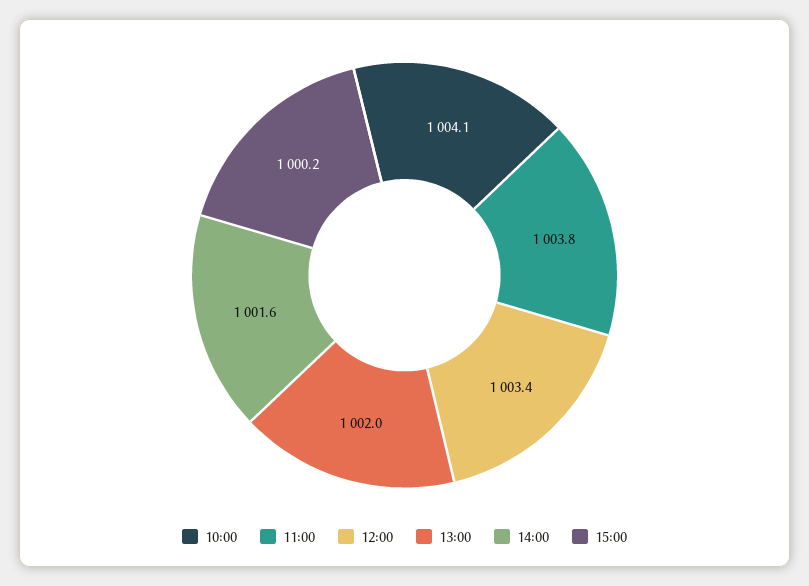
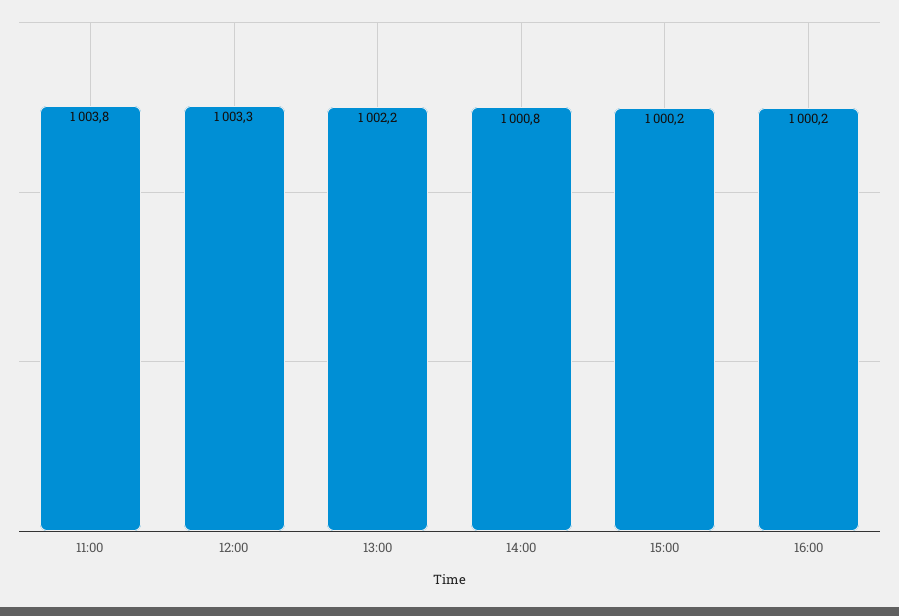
10:00: 1004.1 -> none
12:00: 1003.4 -> 1003.3
13:00: 1002 -> 1002.2
14:00: 1001.6 -> 1000.8
16:00: none -> 1000.2

